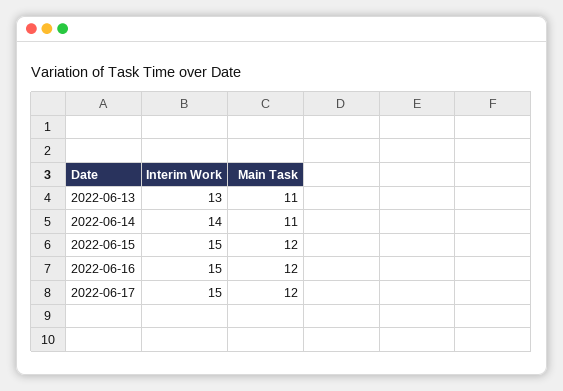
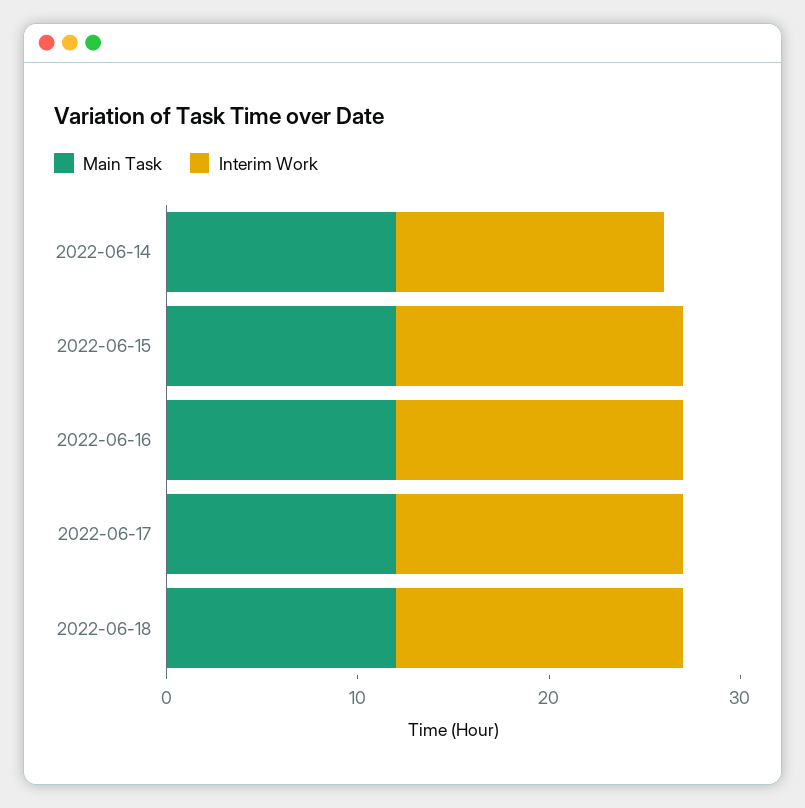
Interim Work, 2022-06-13: 13 -> none
Main Task, 2022-06-13: 11 -> none
Main Task, 2022-06-14: 11 -> 12
Main Task, 2022-06-18: none -> 12
Interim Work, 2022-06-18: none -> 15

